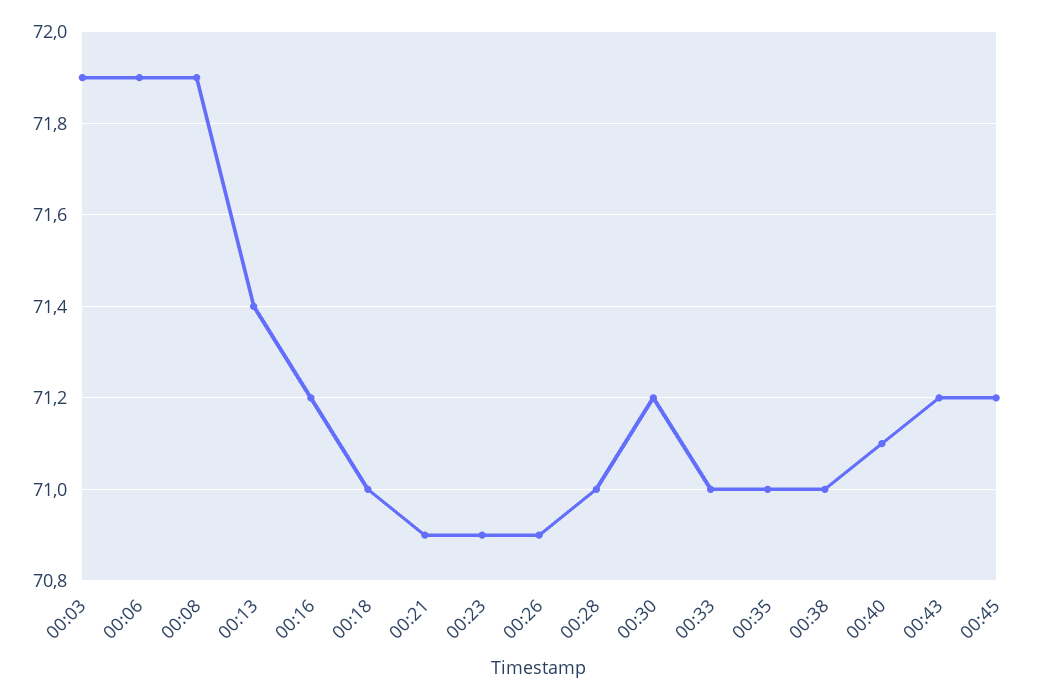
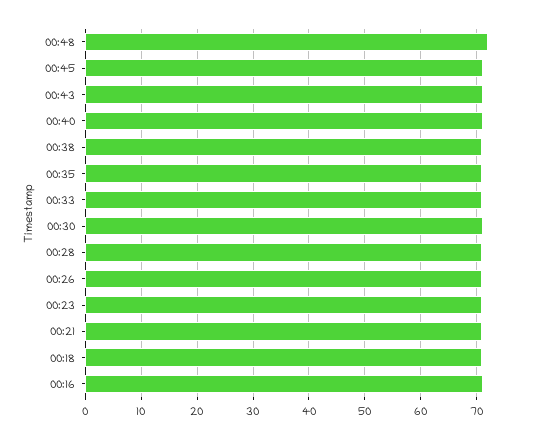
00:03: 71.9 -> none
00:06: 71.9 -> none
00:08: 71.9 -> none
00:13: 71.4 -> none
00:48: none -> 72

